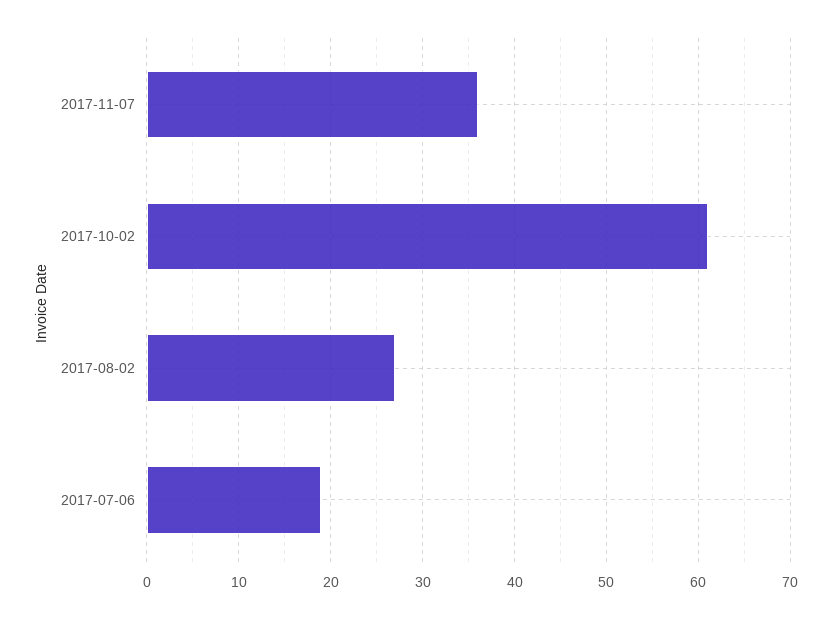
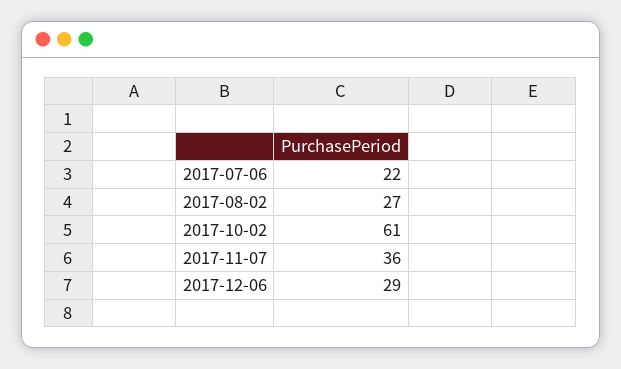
2017-07-06: 19 -> 22
2017-12-06: none -> 29

